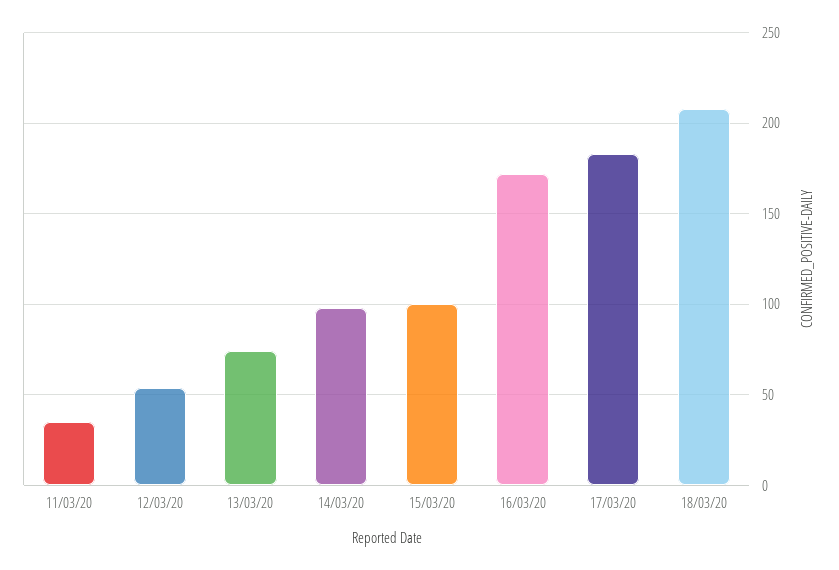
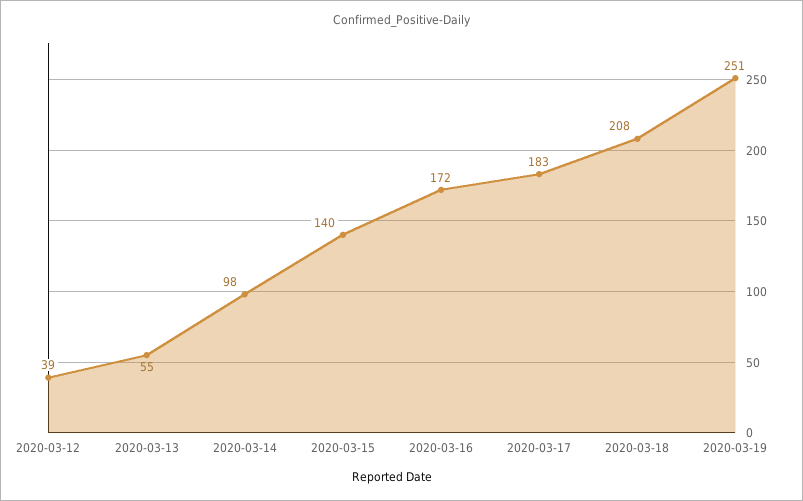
11/03/20: 35 -> none
12/03/20: 55 -> 39
13/03/20: 75 -> 55
15/03/20: 100 -> 140
2020-03-19: none -> 251

